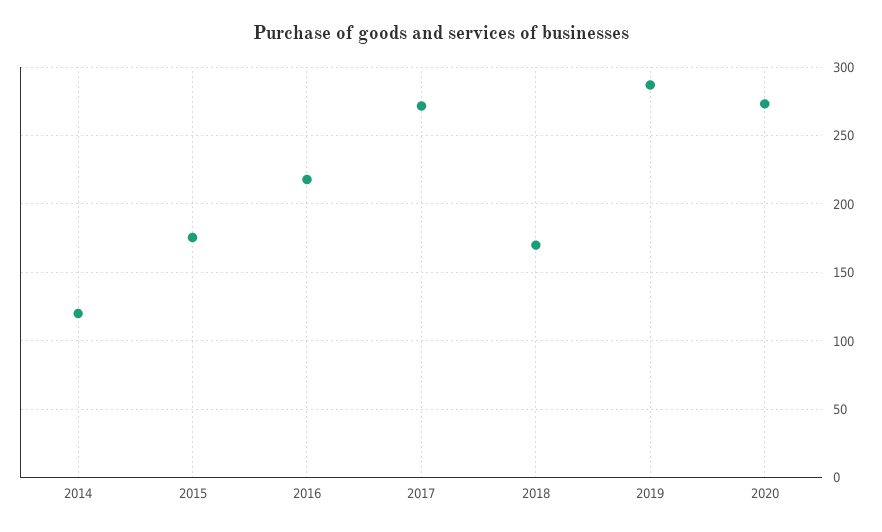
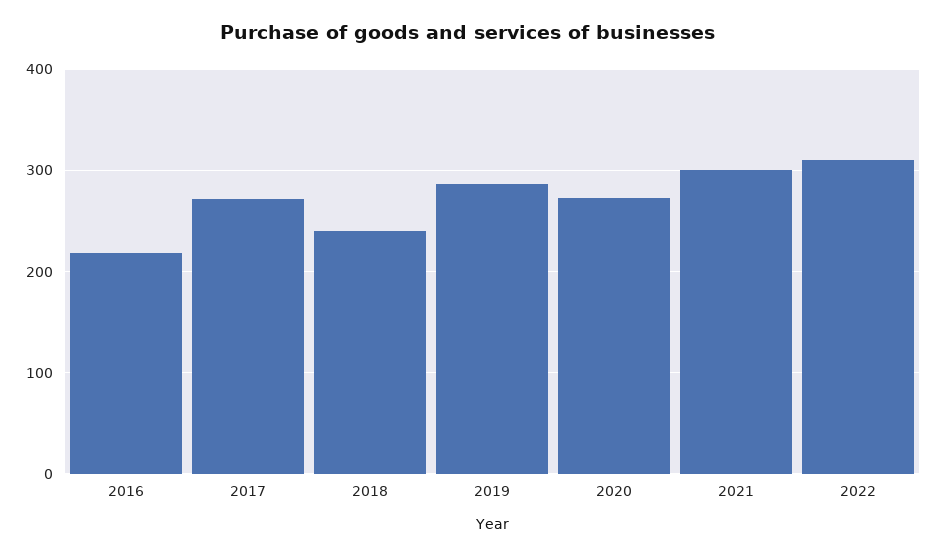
2014: 120 -> none
2015: 175 -> none
2018: 170 -> 240
2021: none -> 300
2022: none -> 310

